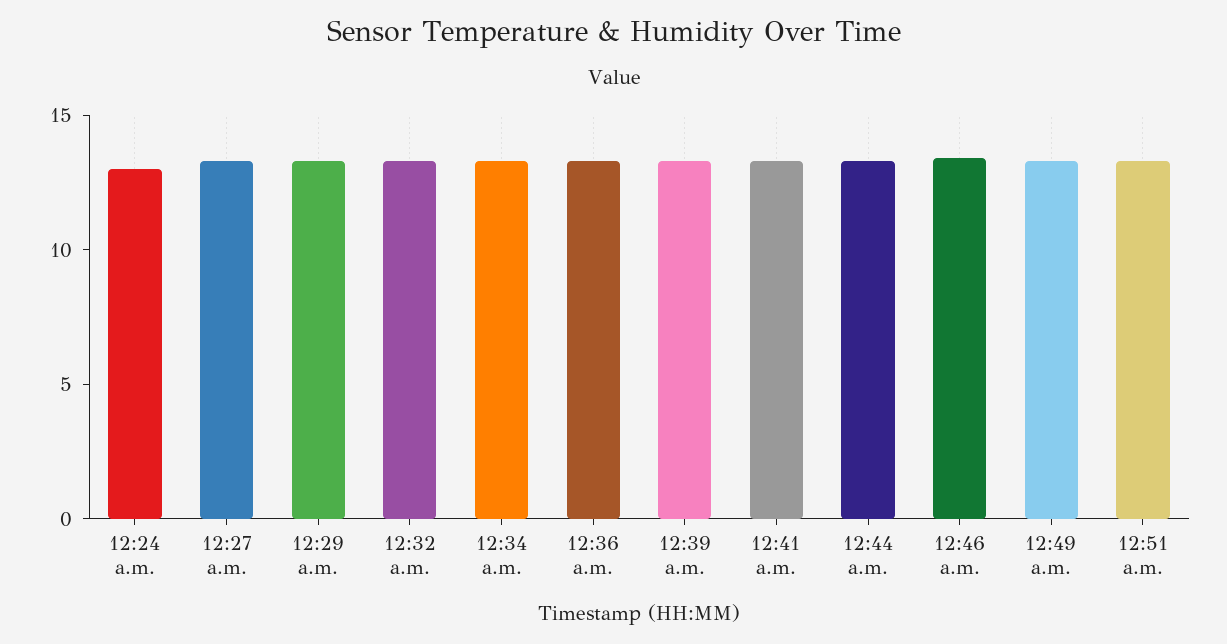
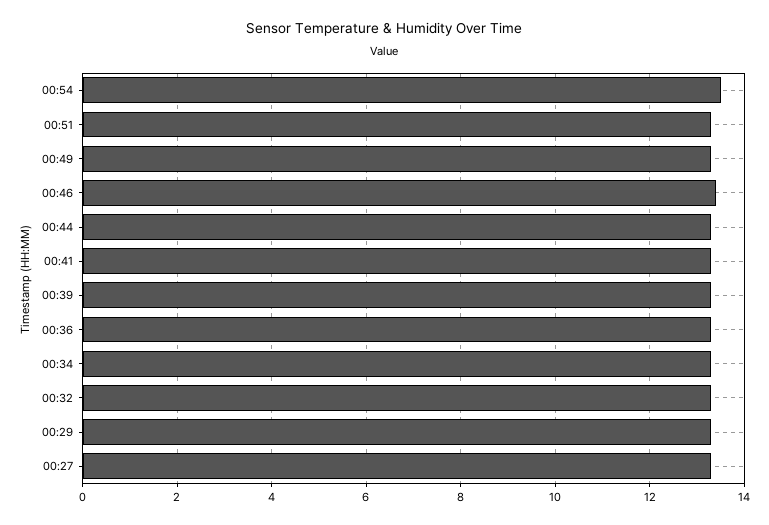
12:24 a.m.: 13 -> none
00:54: none -> 13.5

